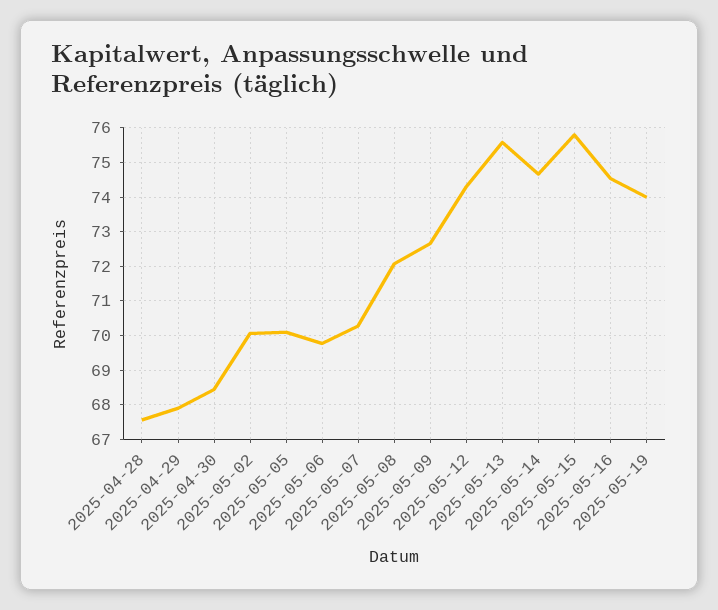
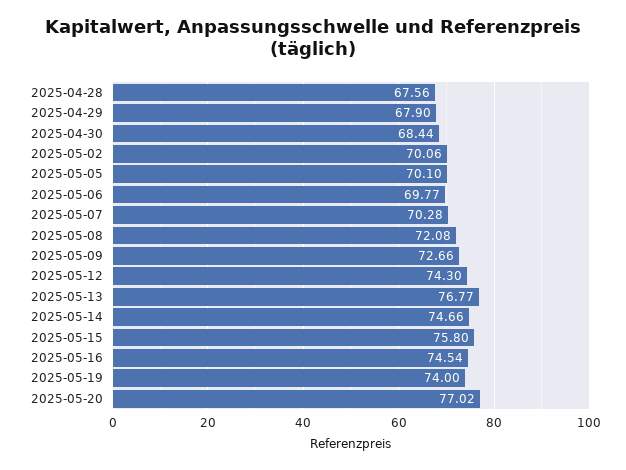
2025-05-13: 75.6 -> 76.77
2025-05-20: none -> 77.02

